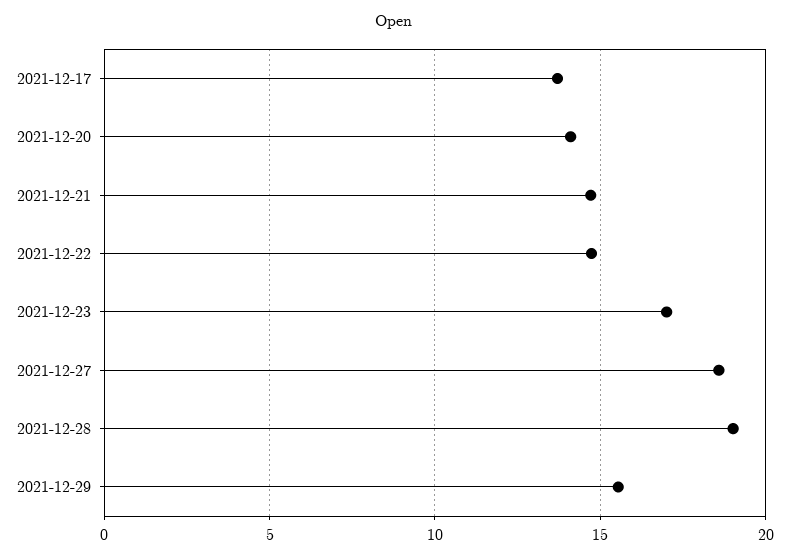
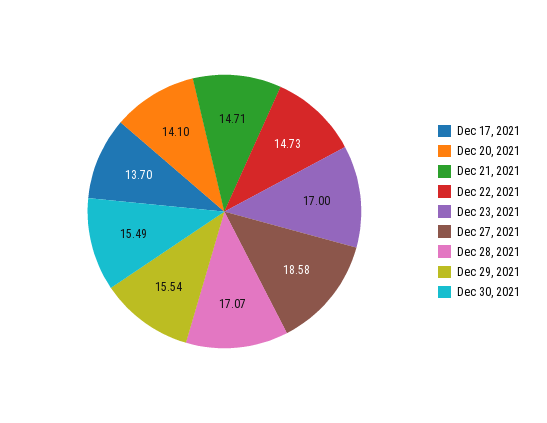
2021-12-28: 19 -> 17.07
Dec 30, 2021: none -> 15.49

